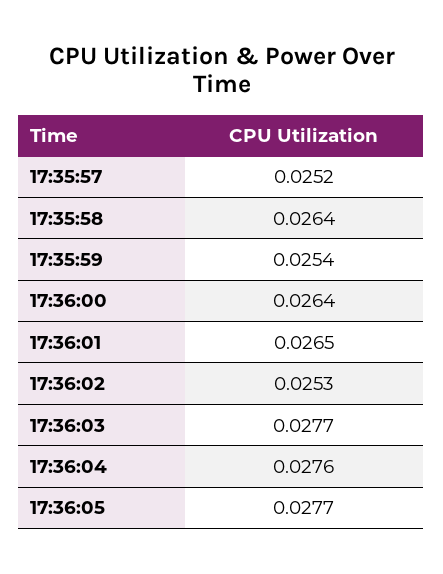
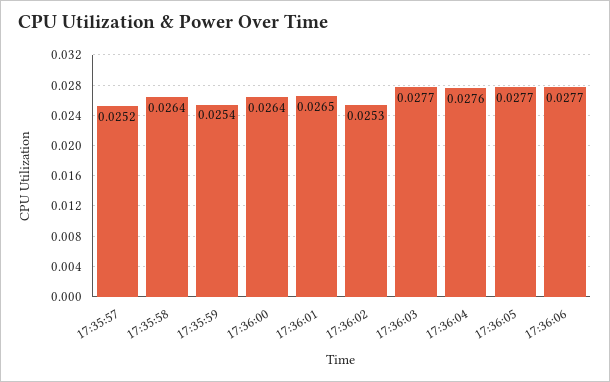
17:36:06: none -> 0.0277

